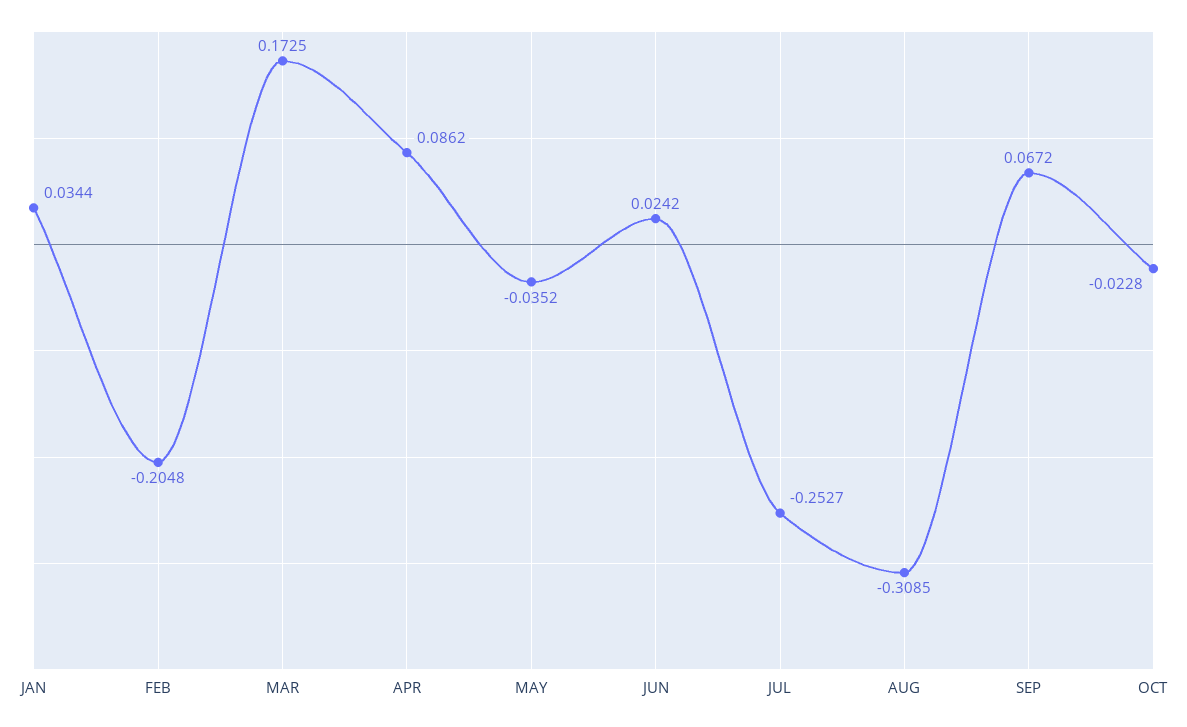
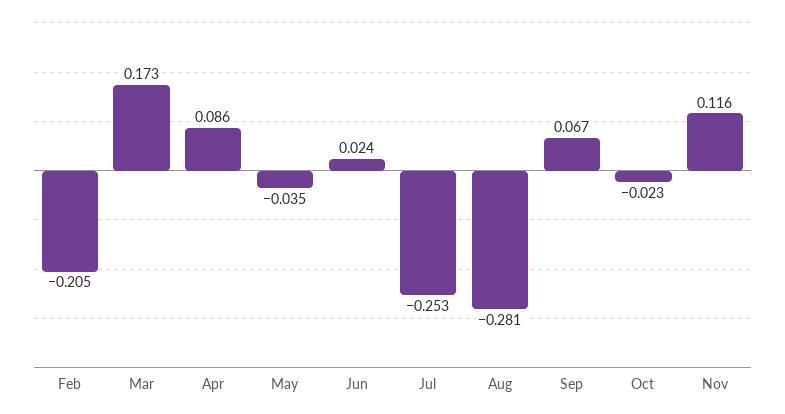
JAN: 0.0344 -> none
AUG: -0.3085 -> -0.281
Nov: none -> 0.116

